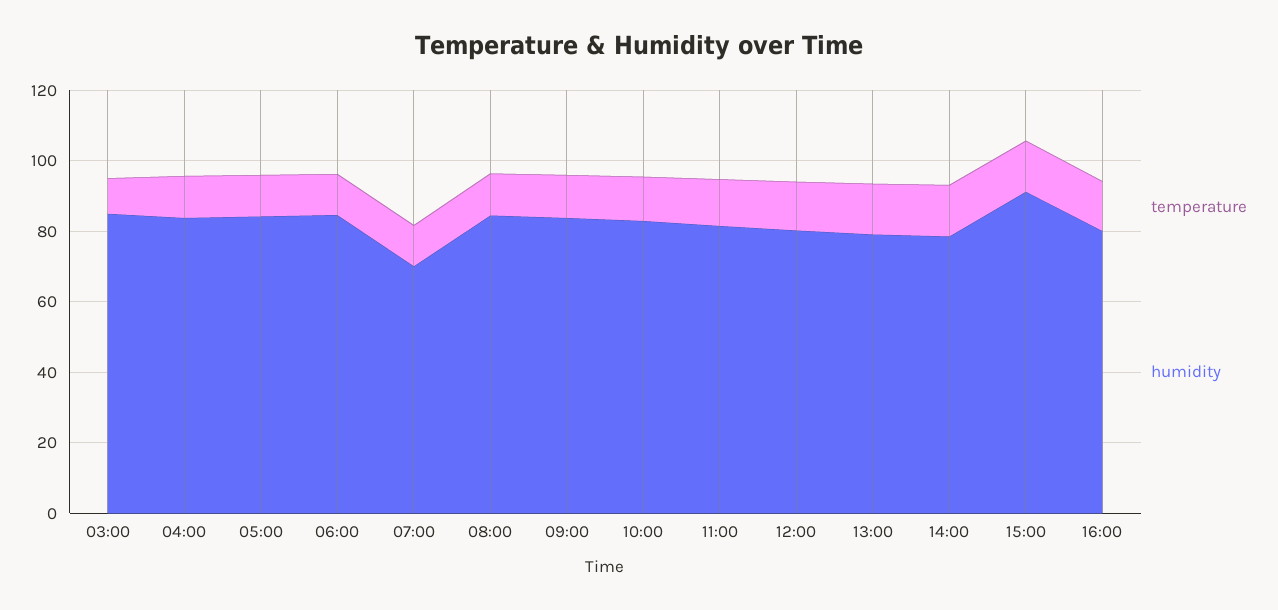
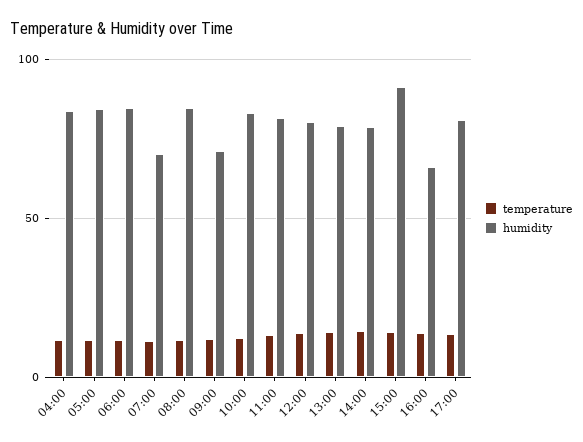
temperature, 03:00: 10 -> none
humidity, 03:00: 85 -> none
humidity, 09:00: 85 -> 70
humidity, 16:00: 80 -> 65
temperature, 17:00: none -> 15
humidity, 17:00: none -> 80

